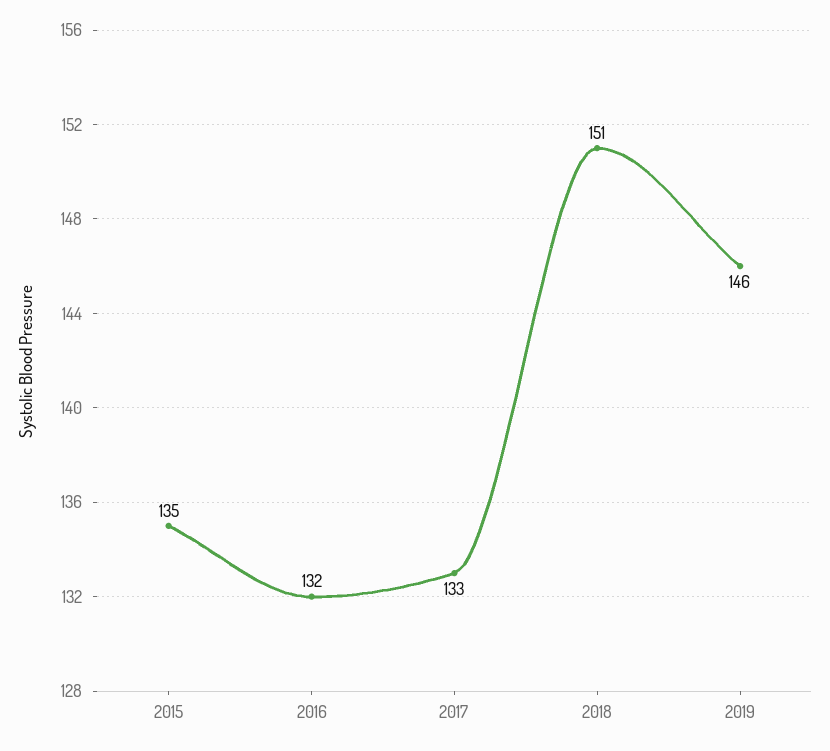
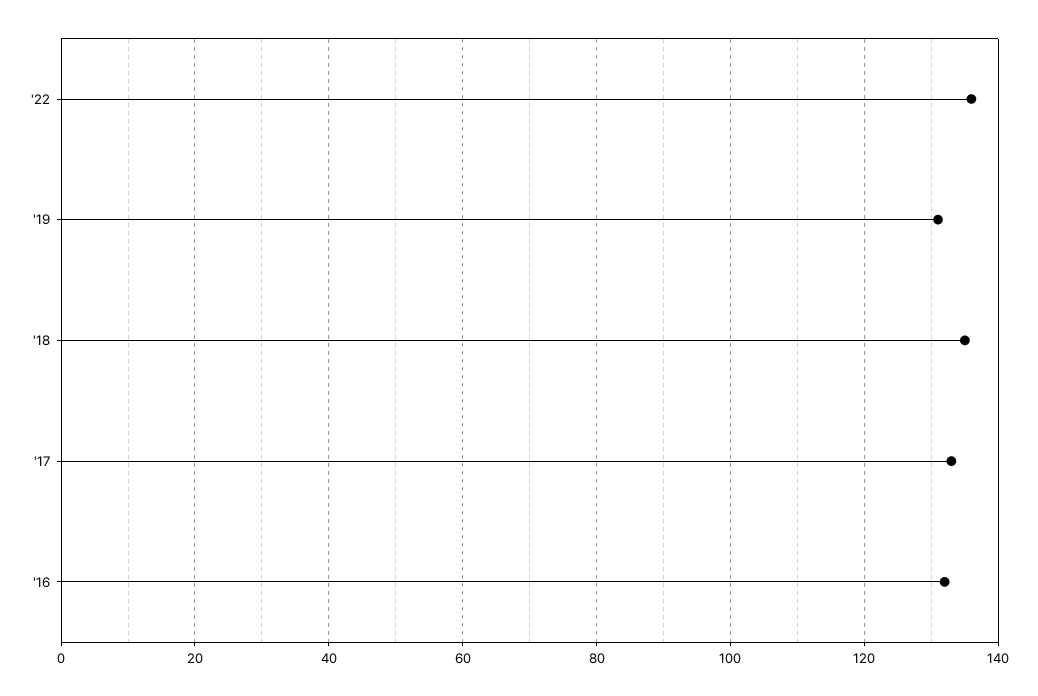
2015: 135 -> none
2018: 151 -> 135
2019: 146 -> 130
'22: none -> 135

